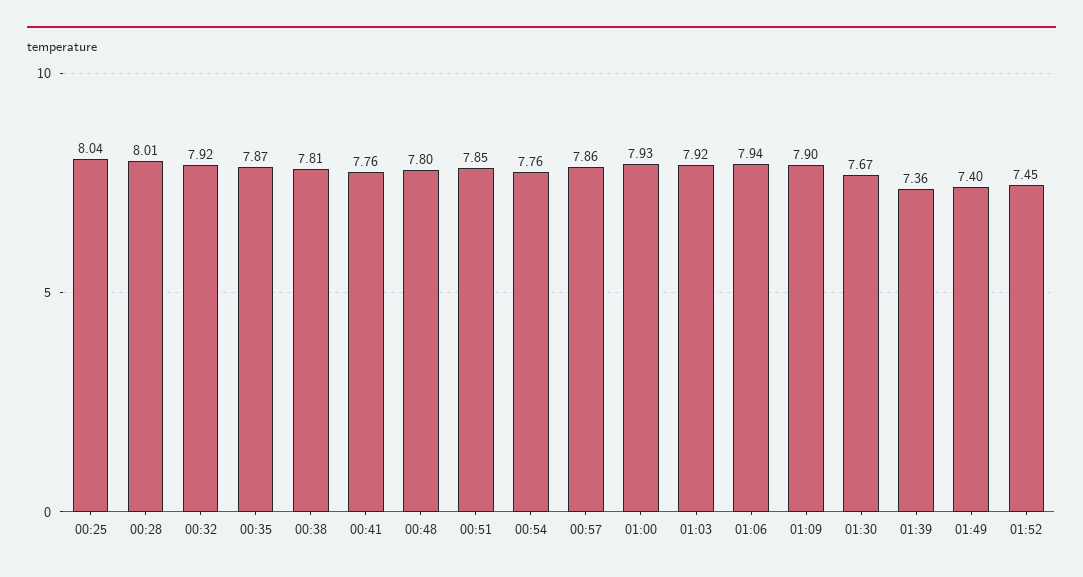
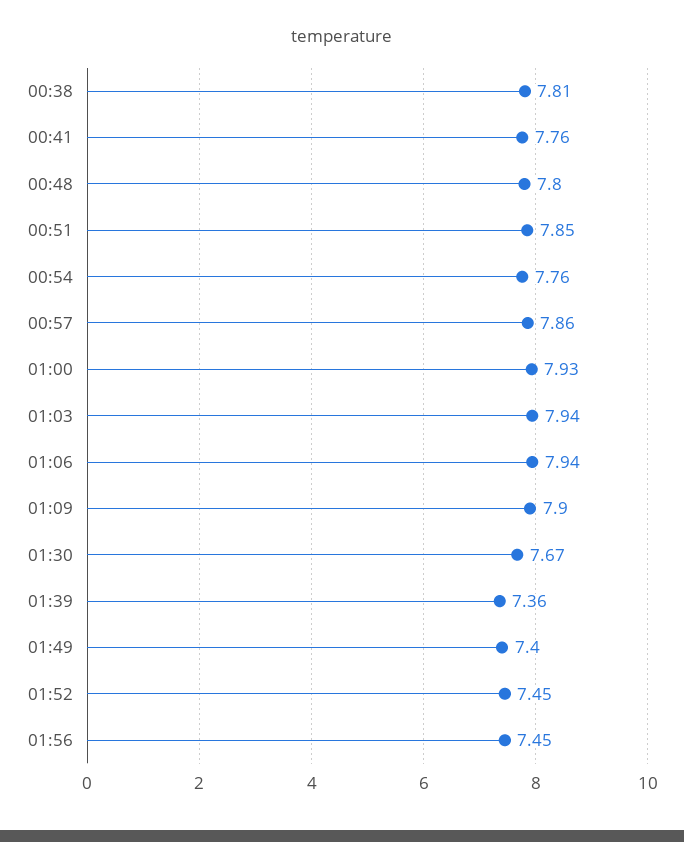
00:25: 8.04 -> none
00:28: 8.01 -> none
00:32: 7.92 -> none
00:35: 7.87 -> none
01:03: 7.92 -> 7.94
01:56: none -> 7.45

